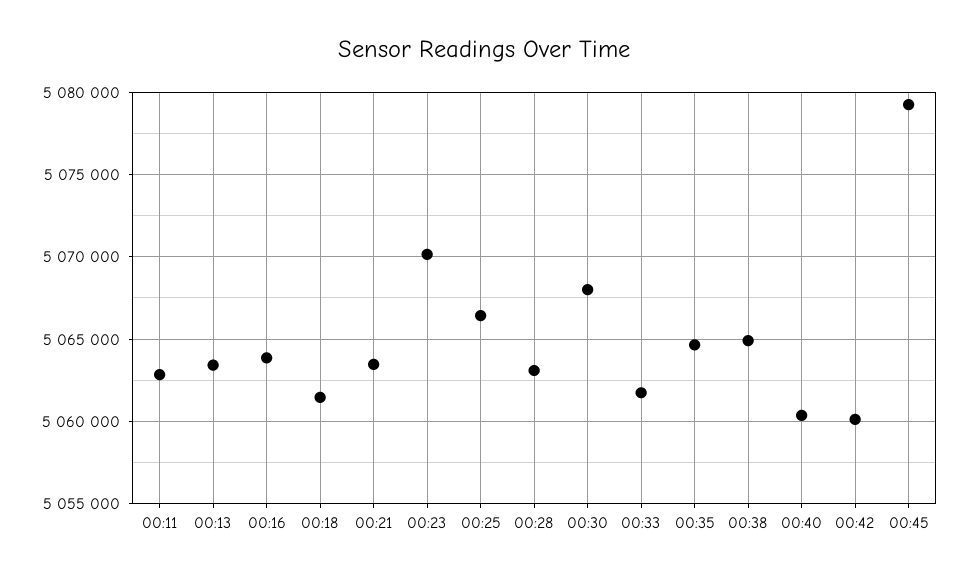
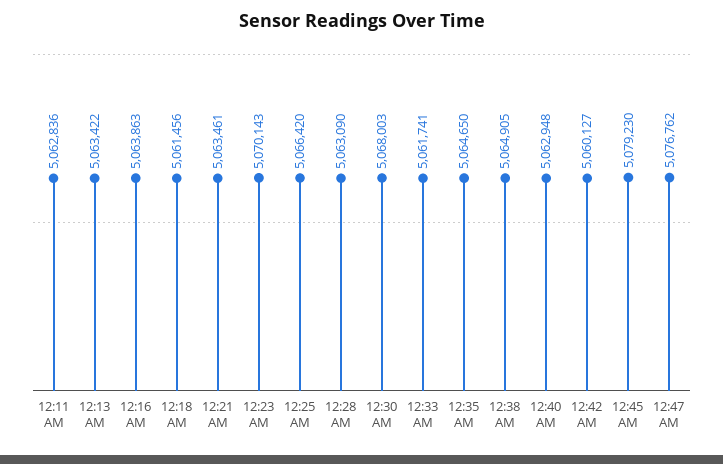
00:40: 5060500 -> 5062948
12:47 AM: none -> 5076762

